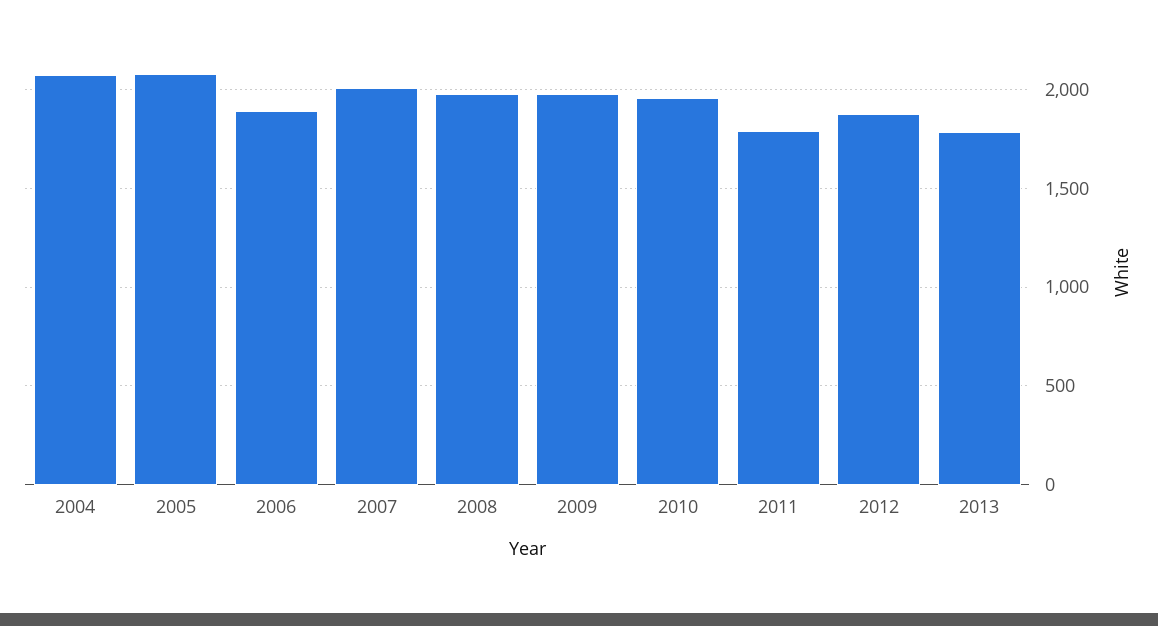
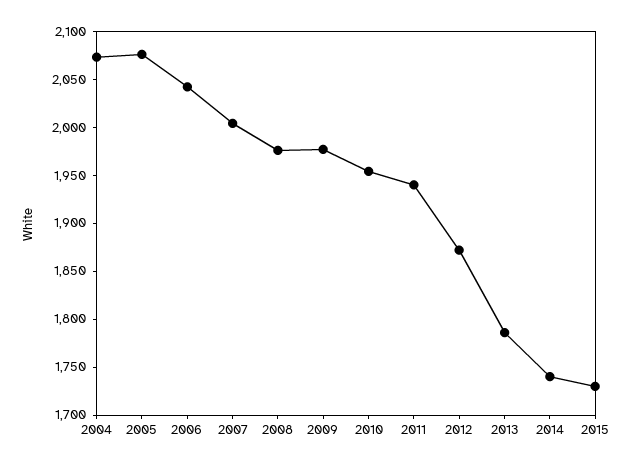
2006: 1900 -> 2040
2011: 1800 -> 1940
2014: none -> 1740
2015: none -> 1730

